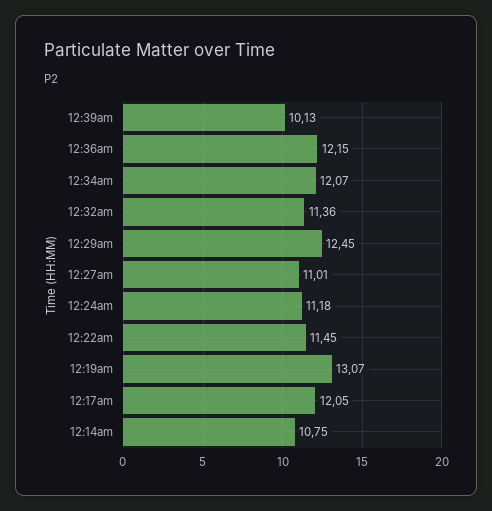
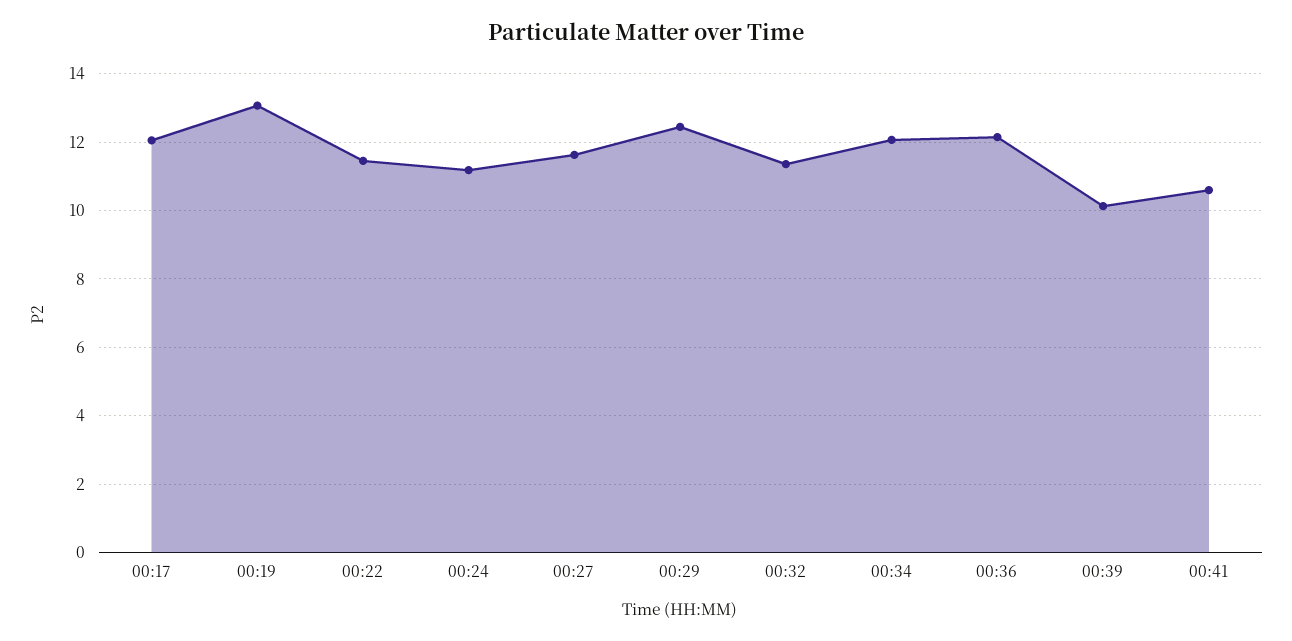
12:27am: 11.01 -> 11.6
12:14am: 10.75 -> none
00:41: none -> 10.6

